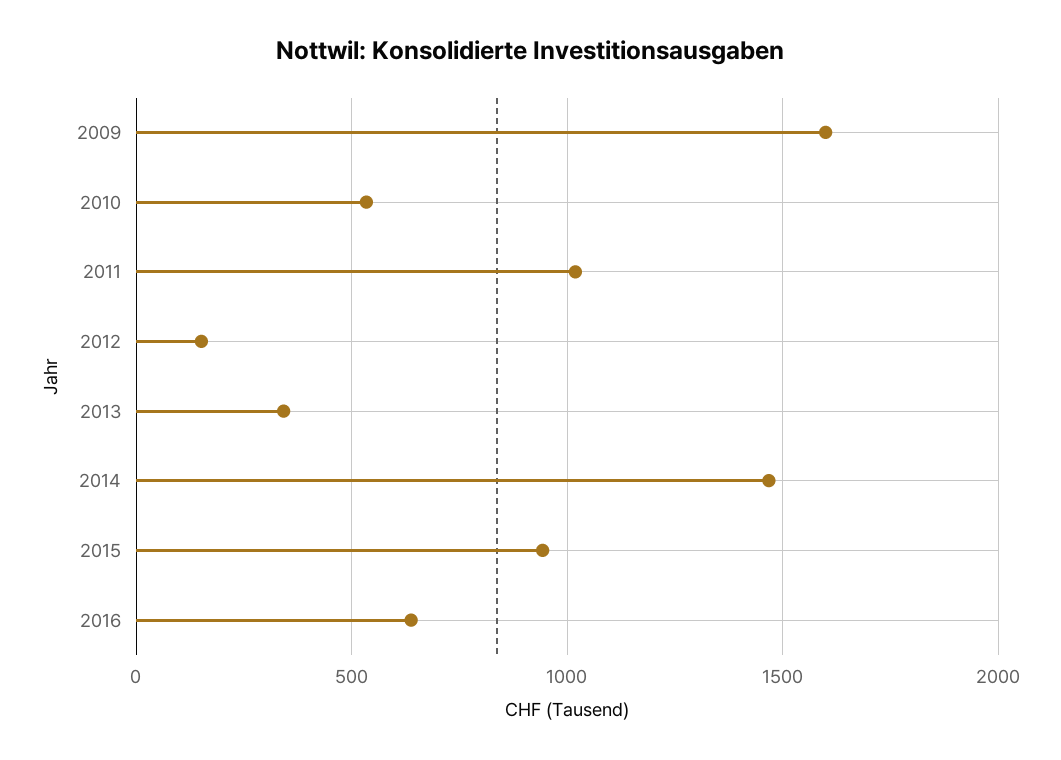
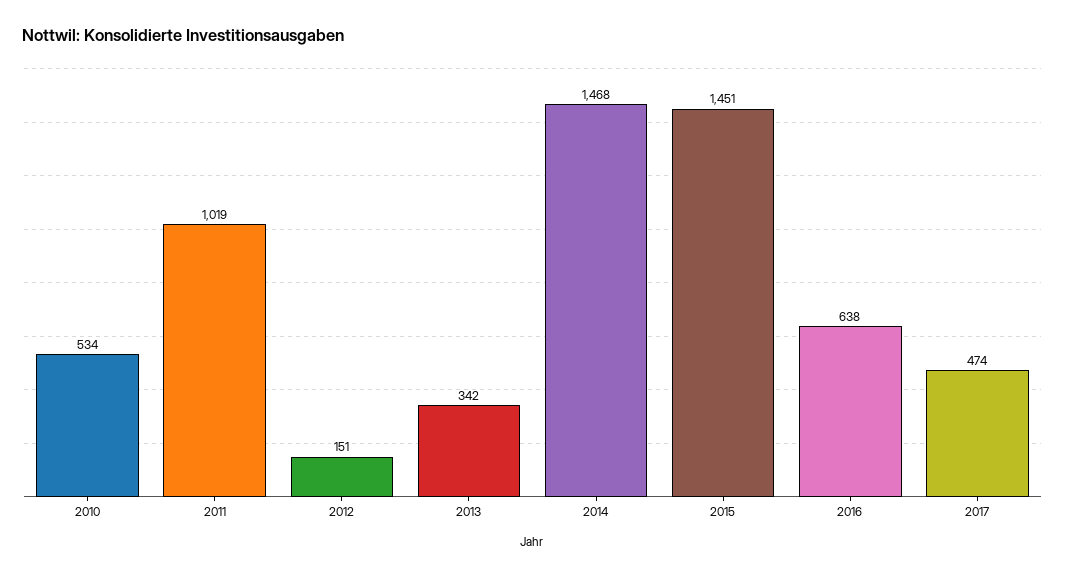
2009: 1600 -> none
2015: 950 -> 1451
2017: none -> 474

